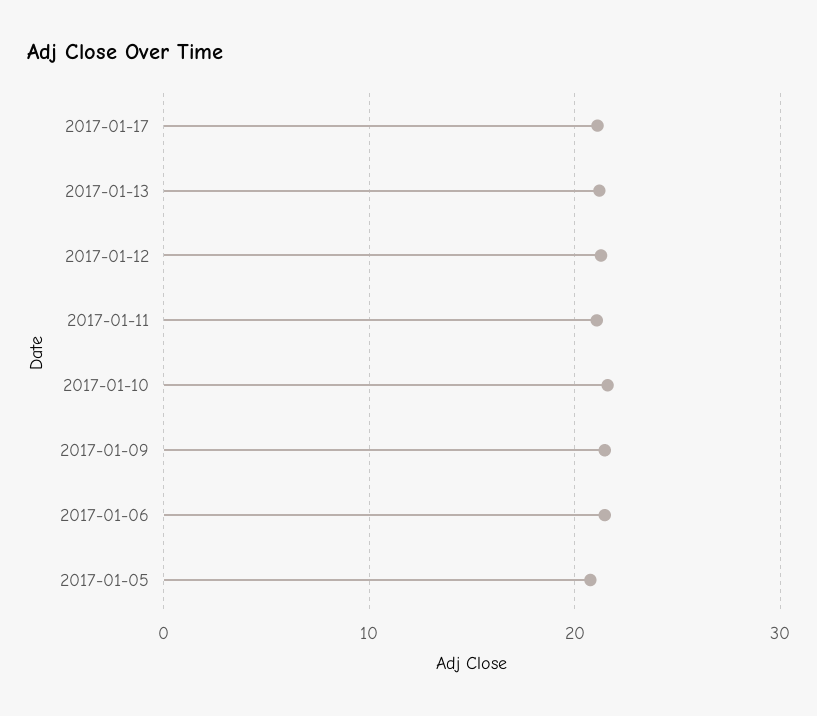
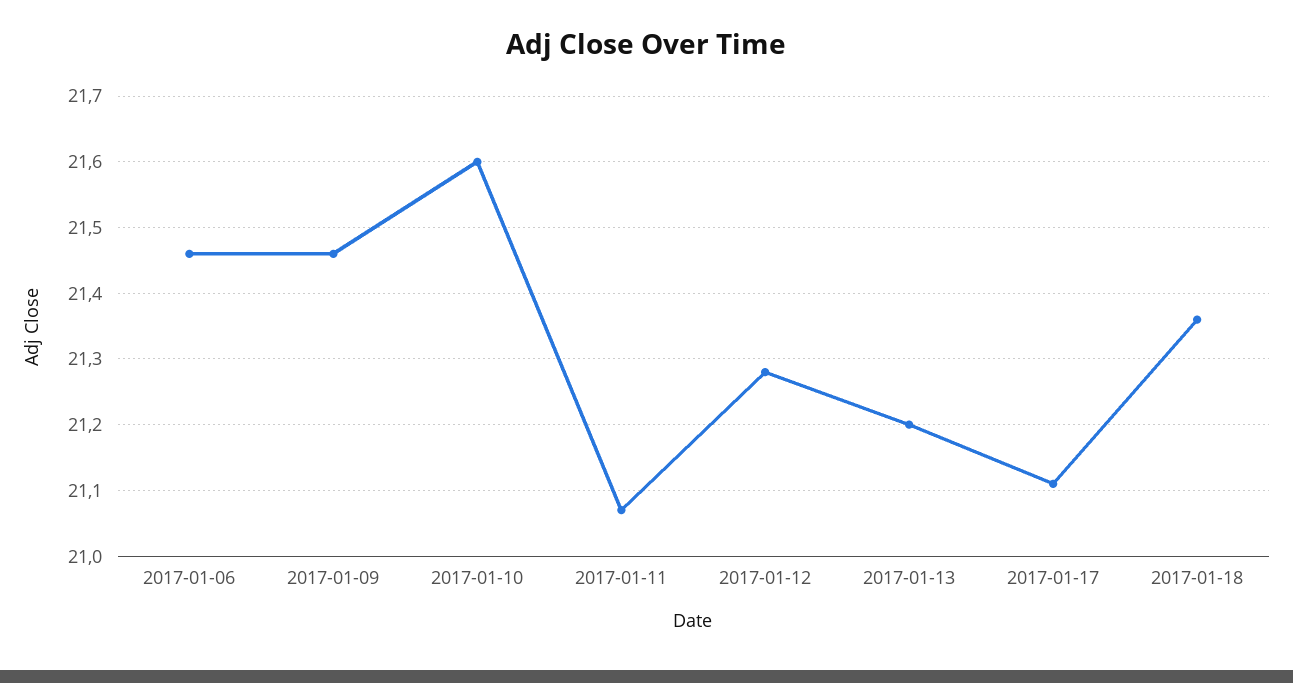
2017-01-05: 21 -> none
2017-01-18: none -> 21.36

